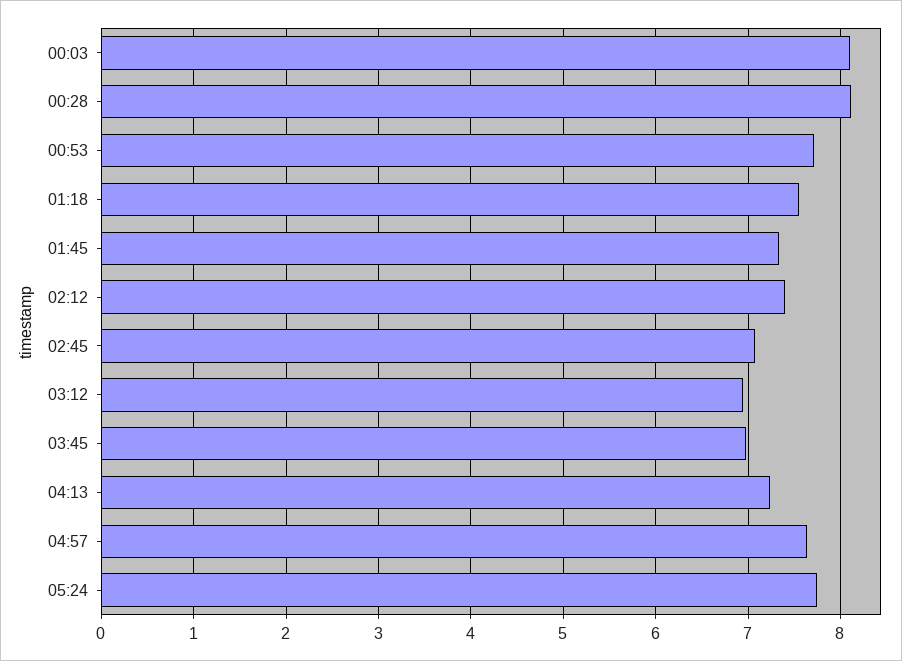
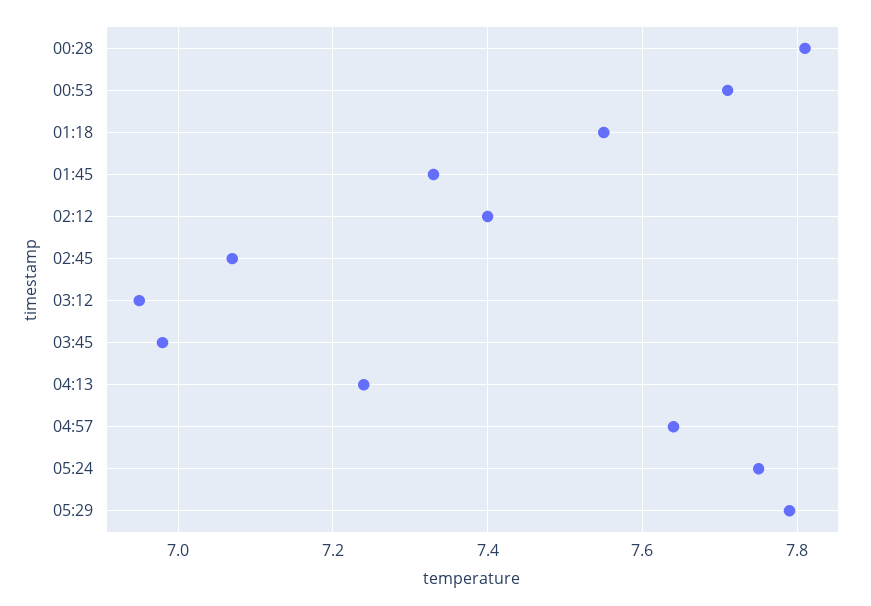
00:03: 8.1 -> none
00:28: 8.1 -> 7.8
05:29: none -> 7.8

